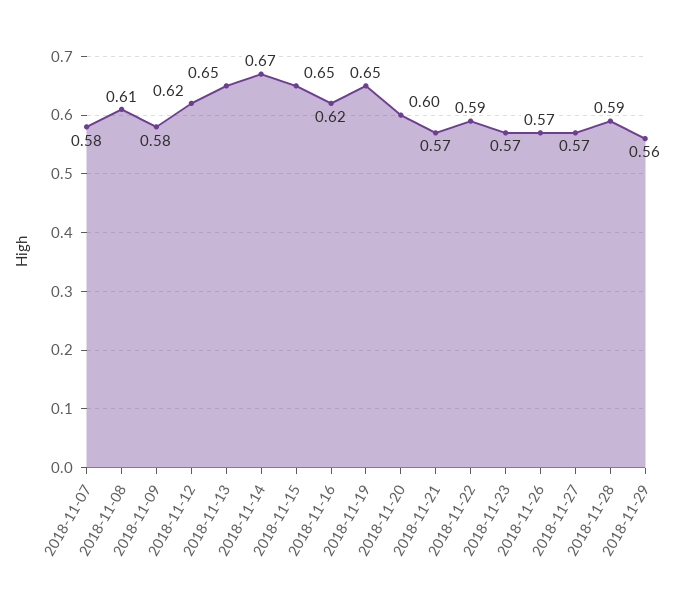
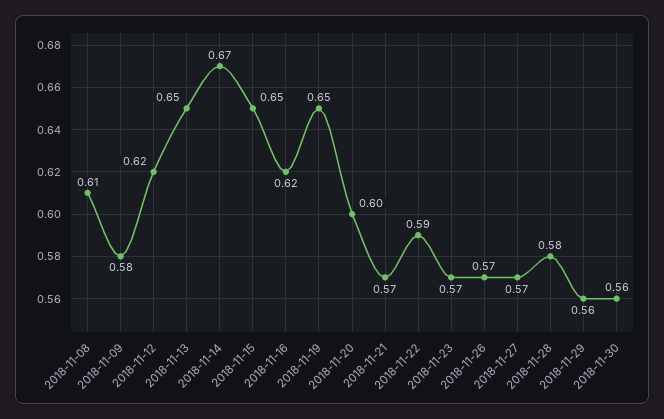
2018-11-07: 0.58 -> none
2018-11-28: 0.59 -> 0.58
2018-11-30: none -> 0.56

